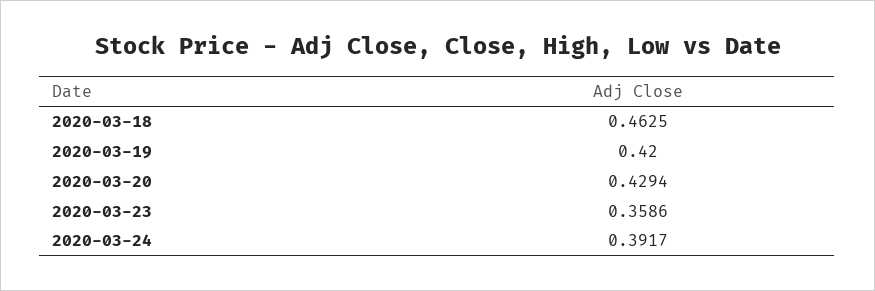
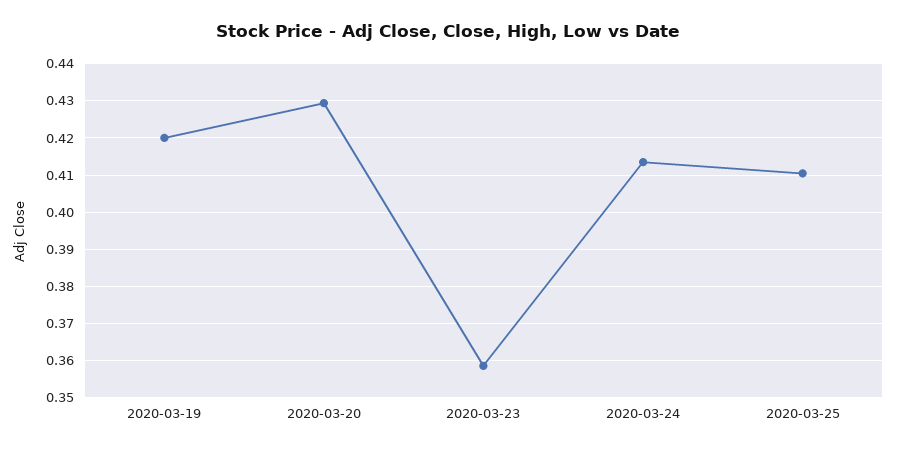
2020-03-18: 0.4625 -> none
2020-03-24: 0.3917 -> 0.414
2020-03-25: none -> 0.41

